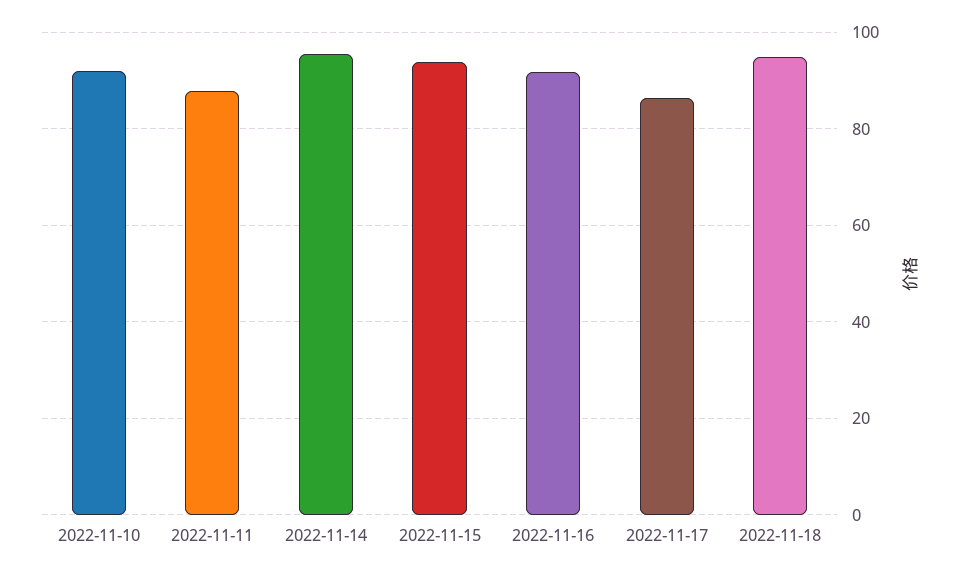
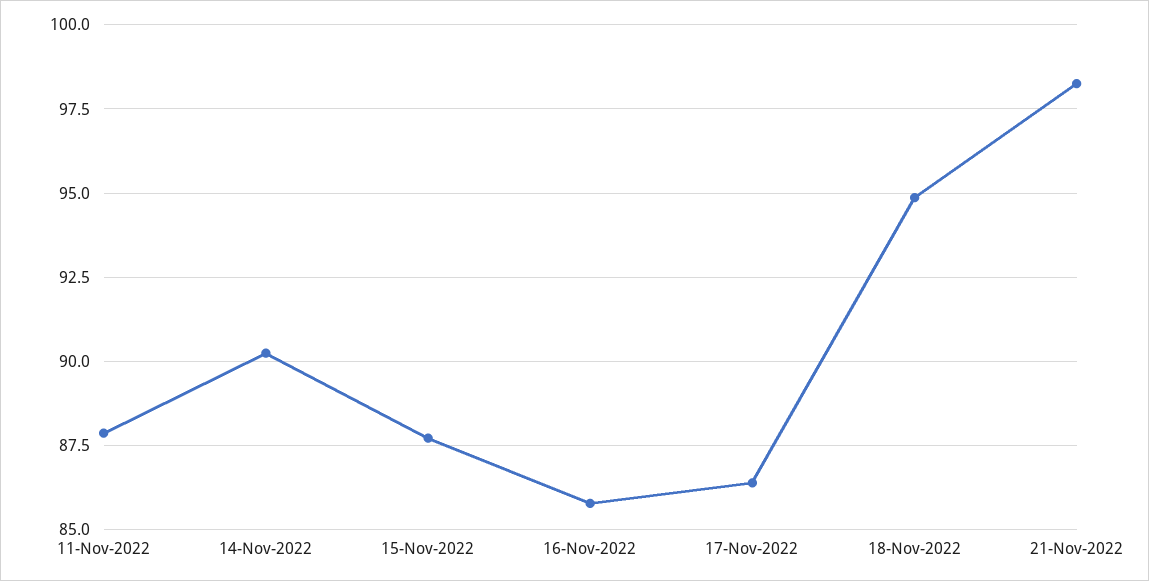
2022-11-10: 92 -> none
2022-11-14: 96 -> 90.25
2022-11-15: 94 -> 87.75
2022-11-16: 92 -> 85.75
21-Nov-2022: none -> 98.25

